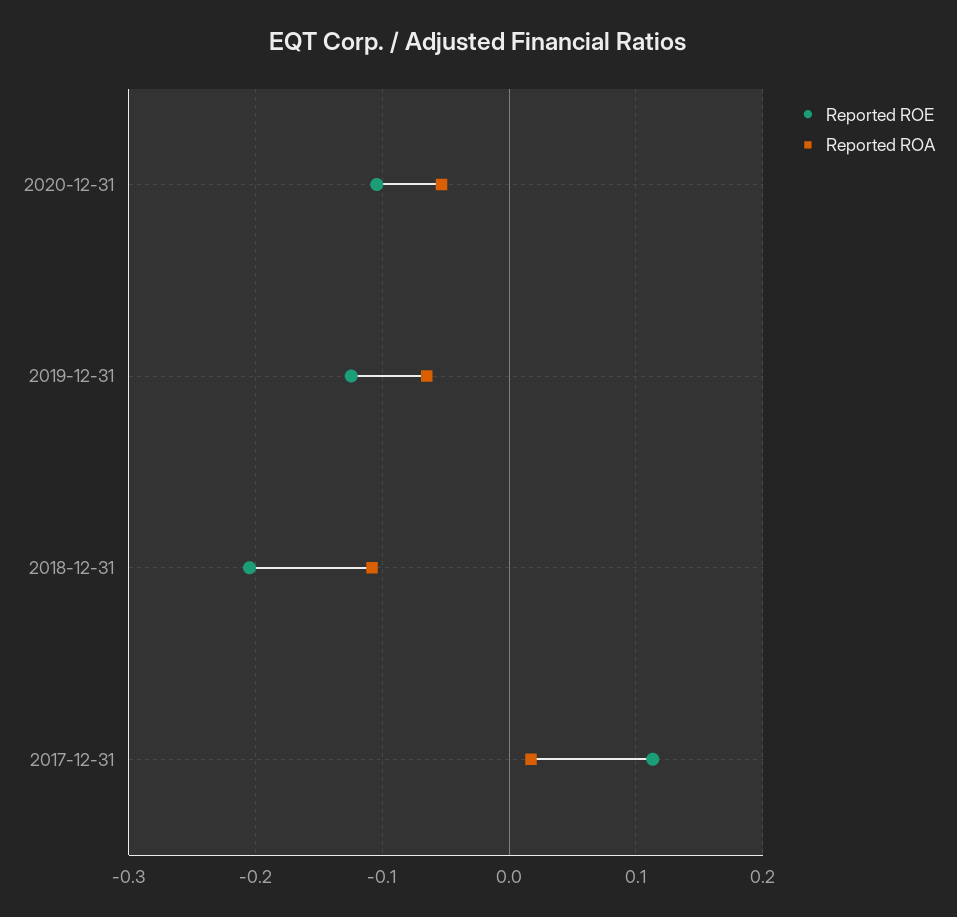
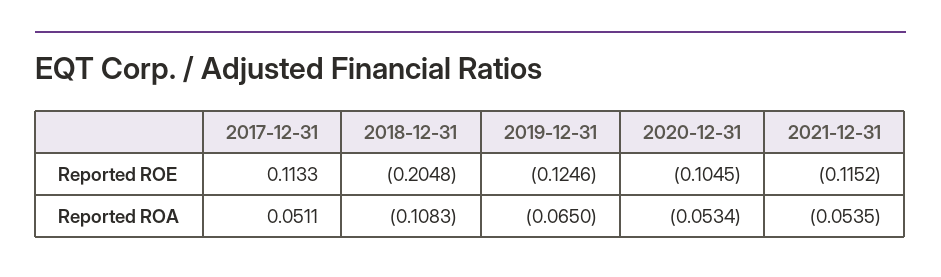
Reported ROA, 2017-12-31: 0.02 -> 0.0511
Reported ROE, 2021-12-31: none -> -0.1152
Reported ROA, 2021-12-31: none -> -0.0535

